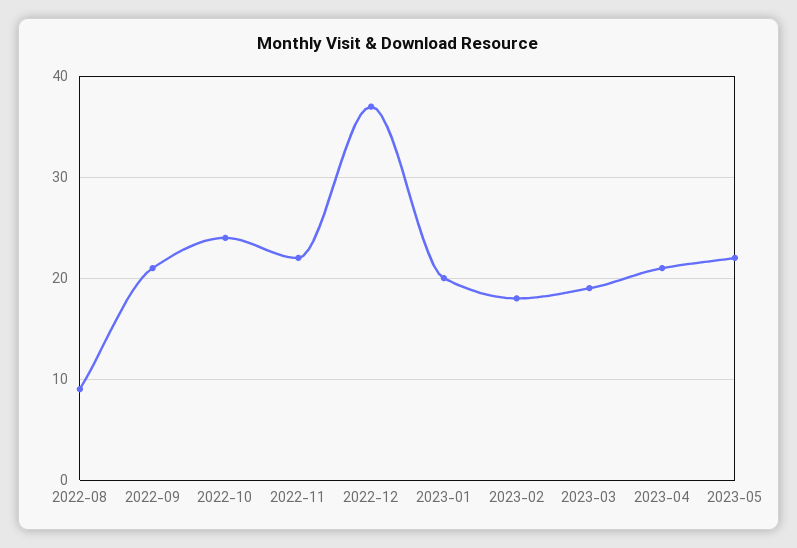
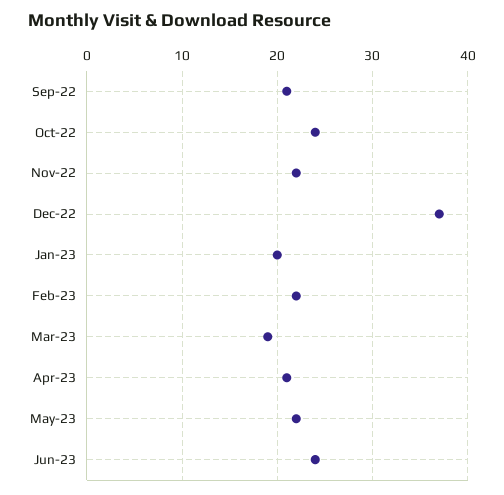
2022-08: 9 -> none
2023-02: 18 -> 22
Jun-23: none -> 24

